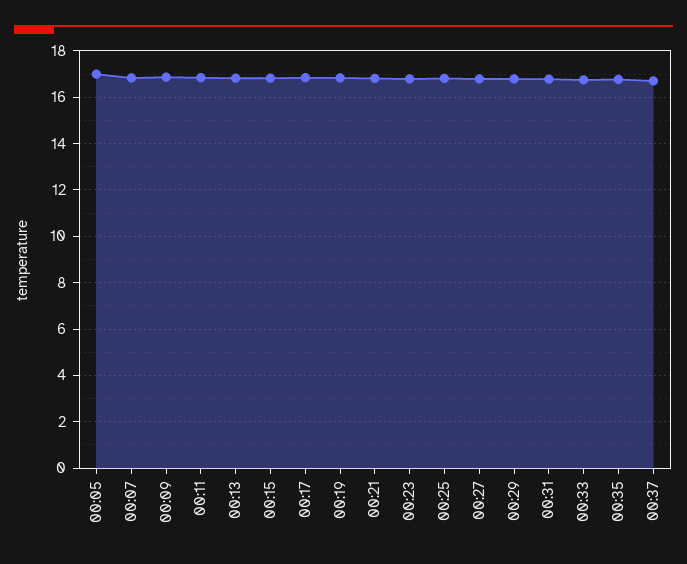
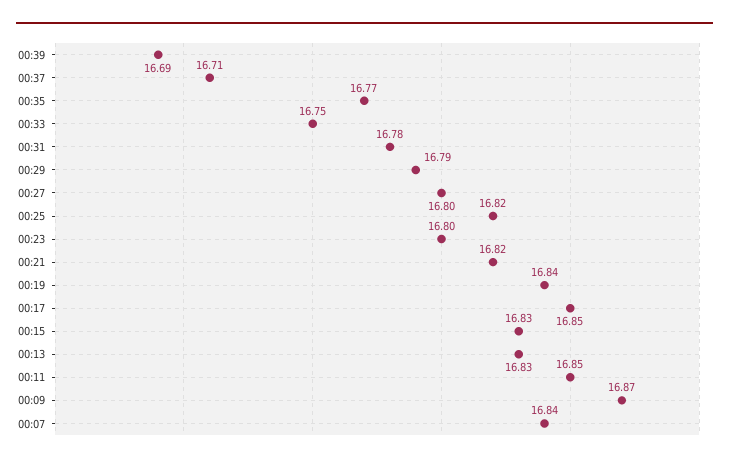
00:05: 17 -> none
00:39: none -> 16.69

